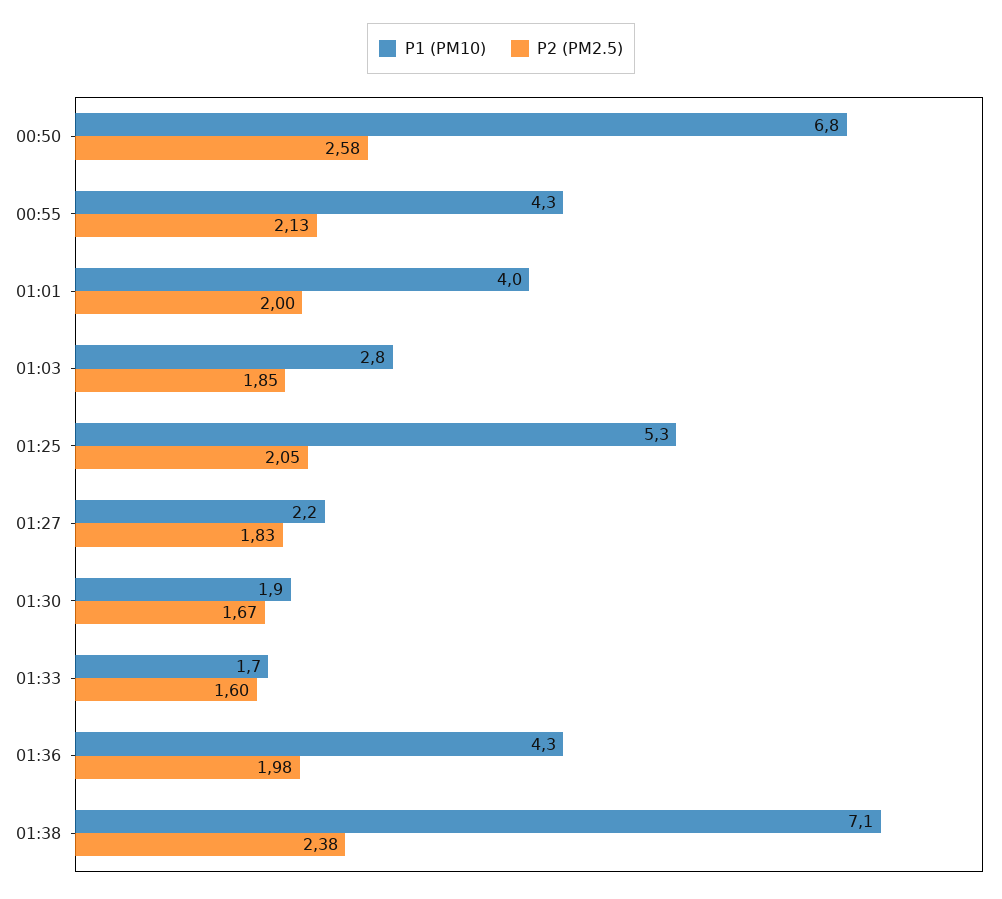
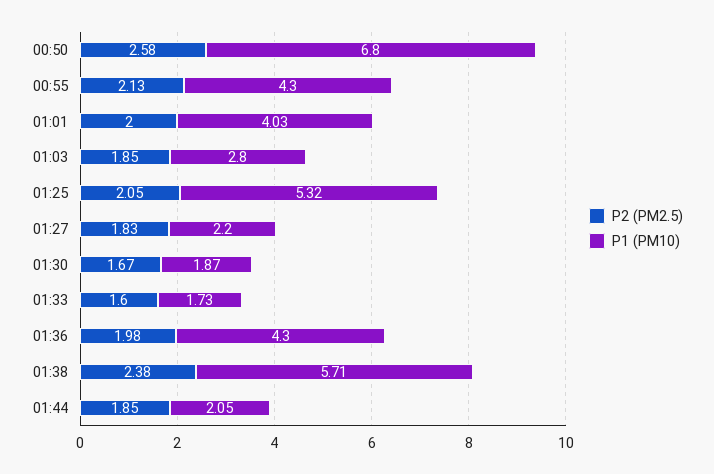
P1 (PM10), 01:38: 7.1 -> 5.71
P2 (PM2.5), 01:44: none -> 1.85
P1 (PM10), 01:44: none -> 2.05

